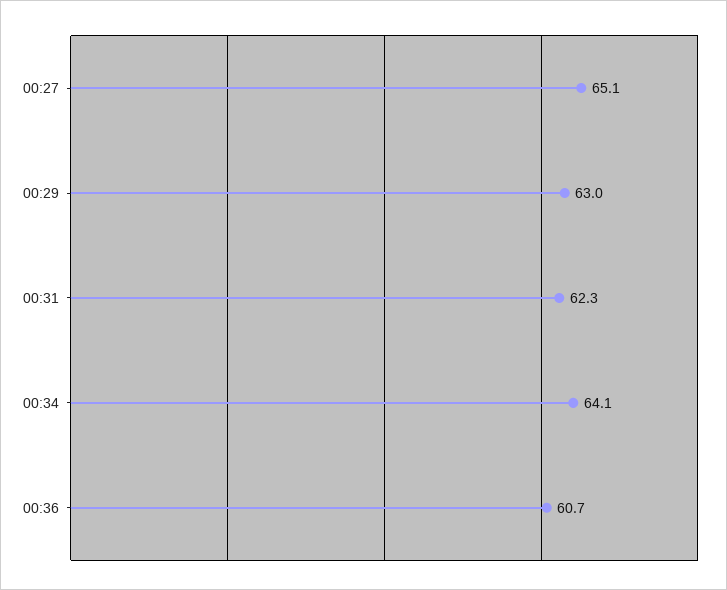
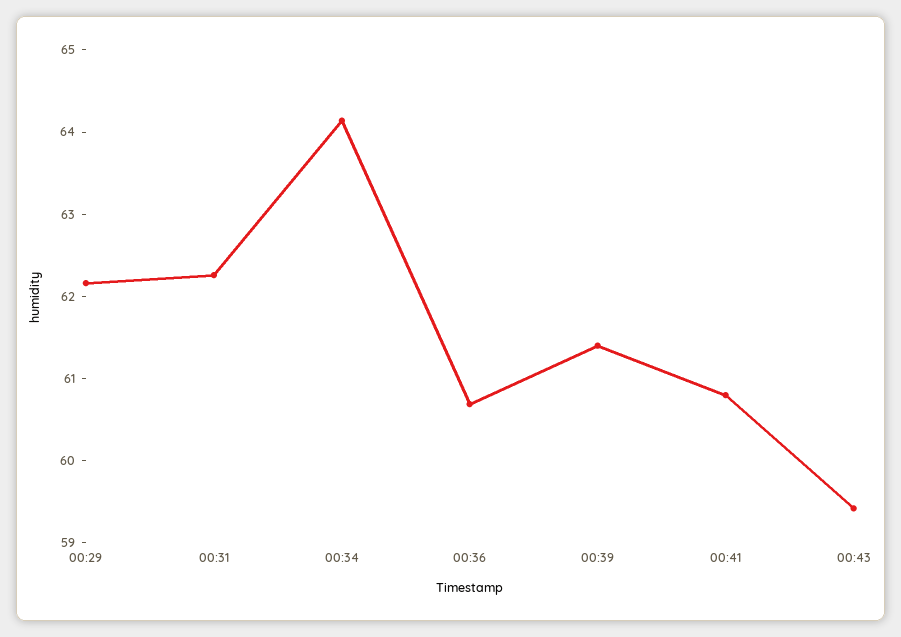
00:27: 65.1 -> none
00:29: 63 -> 62.2
00:39: none -> 61.4
00:41: none -> 60.8
00:43: none -> 59.4

